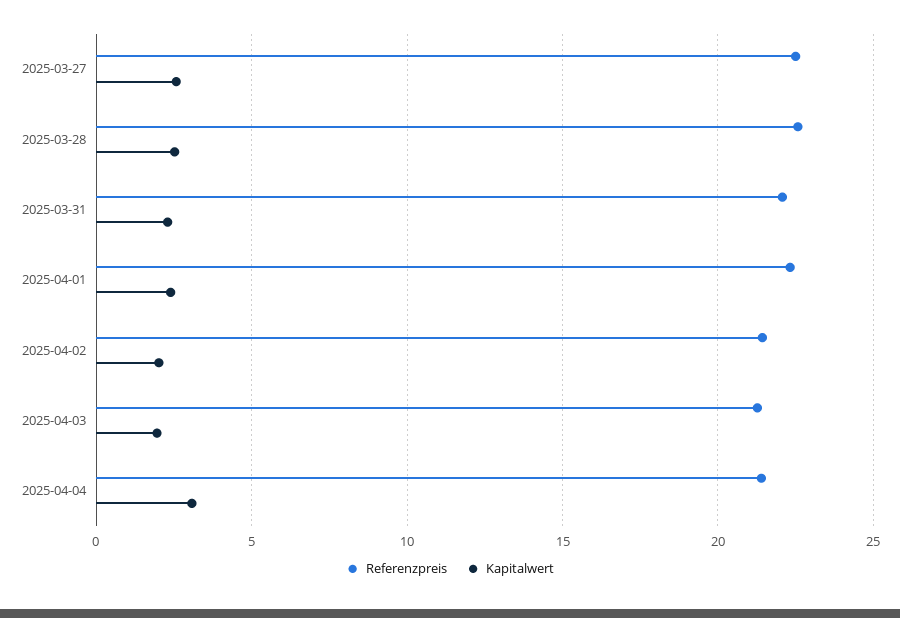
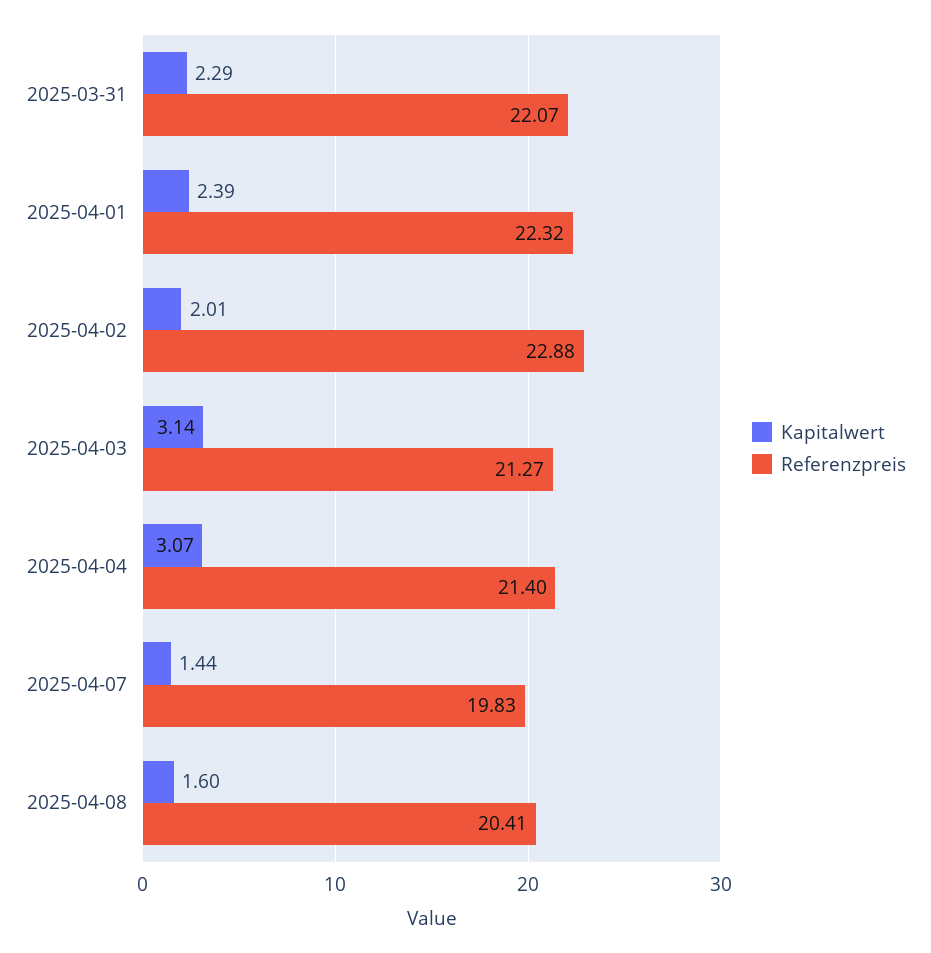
Referenzpreis, 2025-03-27: 22.5 -> none
Kapitalwert, 2025-03-27: 2.5 -> none
Referenzpreis, 2025-03-28: 22.5 -> none
Kapitalwert, 2025-03-28: 2.5 -> none
Referenzpreis, 2025-04-02: 21.5 -> 22.88
Kapitalwert, 2025-04-03: 2 -> 3.14
Kapitalwert, 2025-04-07: none -> 1.44
Referenzpreis, 2025-04-07: none -> 19.83
Kapitalwert, 2025-04-08: none -> 1.6
Referenzpreis, 2025-04-08: none -> 20.41

